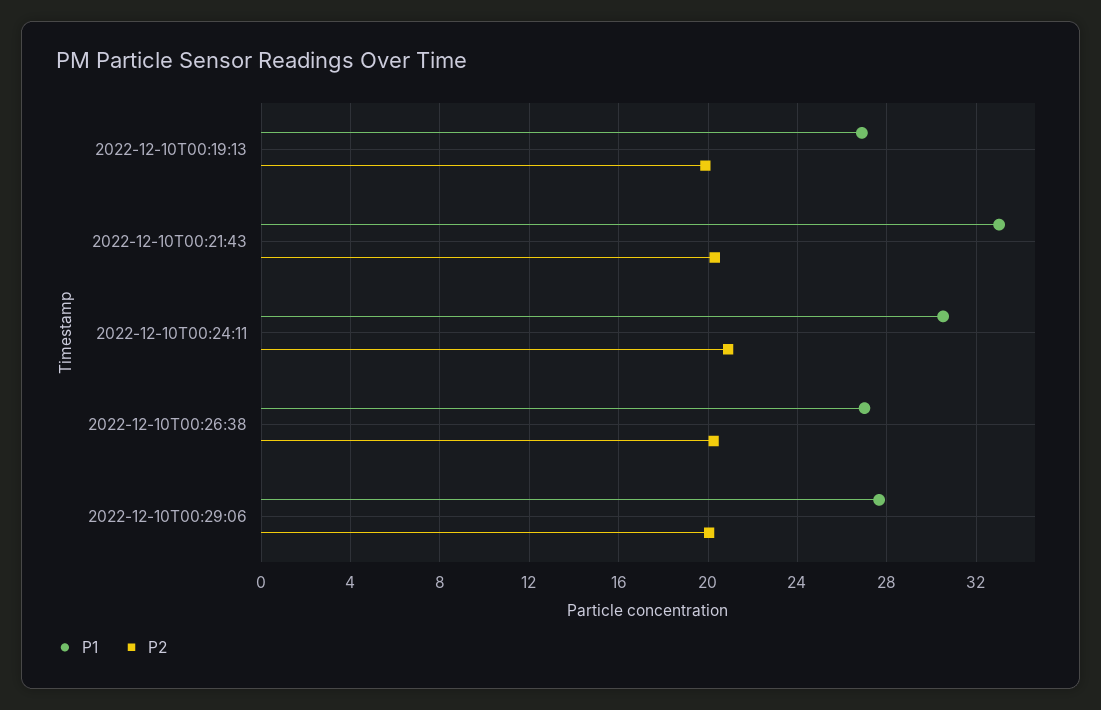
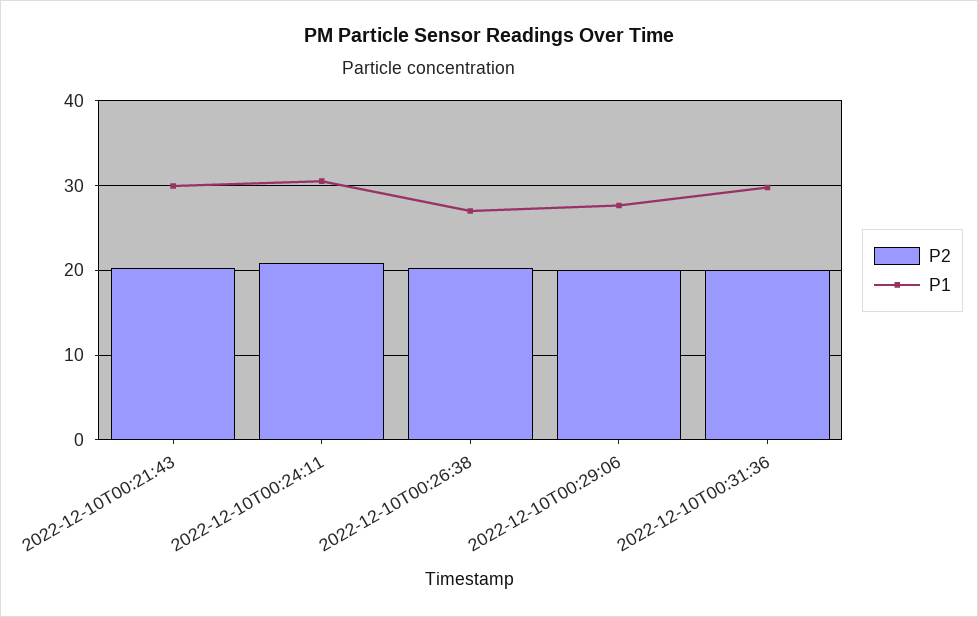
P1, 2022-12-10T00:19:13: 27 -> none
P2, 2022-12-10T00:19:13: 20 -> none
P1, 2022-12-10T00:21:43: 33 -> 30
P2, 2022-12-10T00:31:36: none -> 20
P1, 2022-12-10T00:31:36: none -> 30

